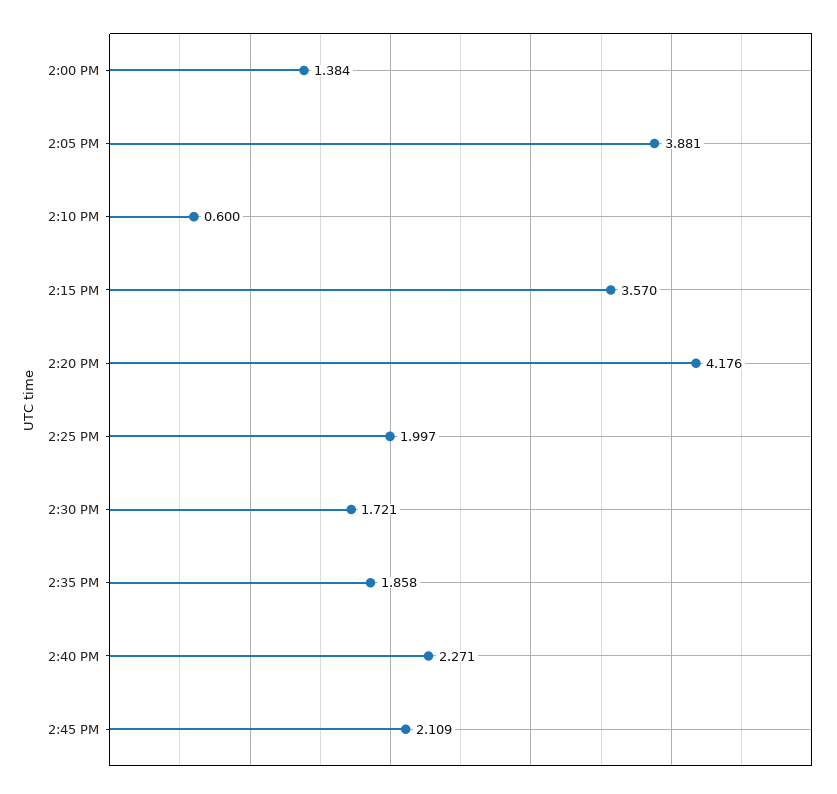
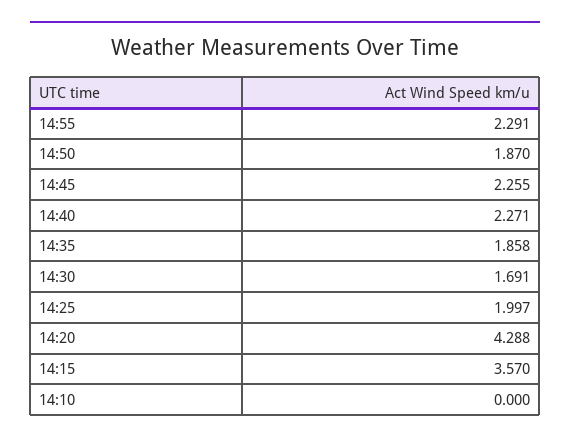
2:00 PM: 1.384 -> none
2:05 PM: 3.881 -> none
2:10 PM: 0.6 -> 0
2:20 PM: 4.176 -> 4.288
2:30 PM: 1.721 -> 1.691
2:45 PM: 2.109 -> 2.255
14:55: none -> 2.291
14:50: none -> 1.87

